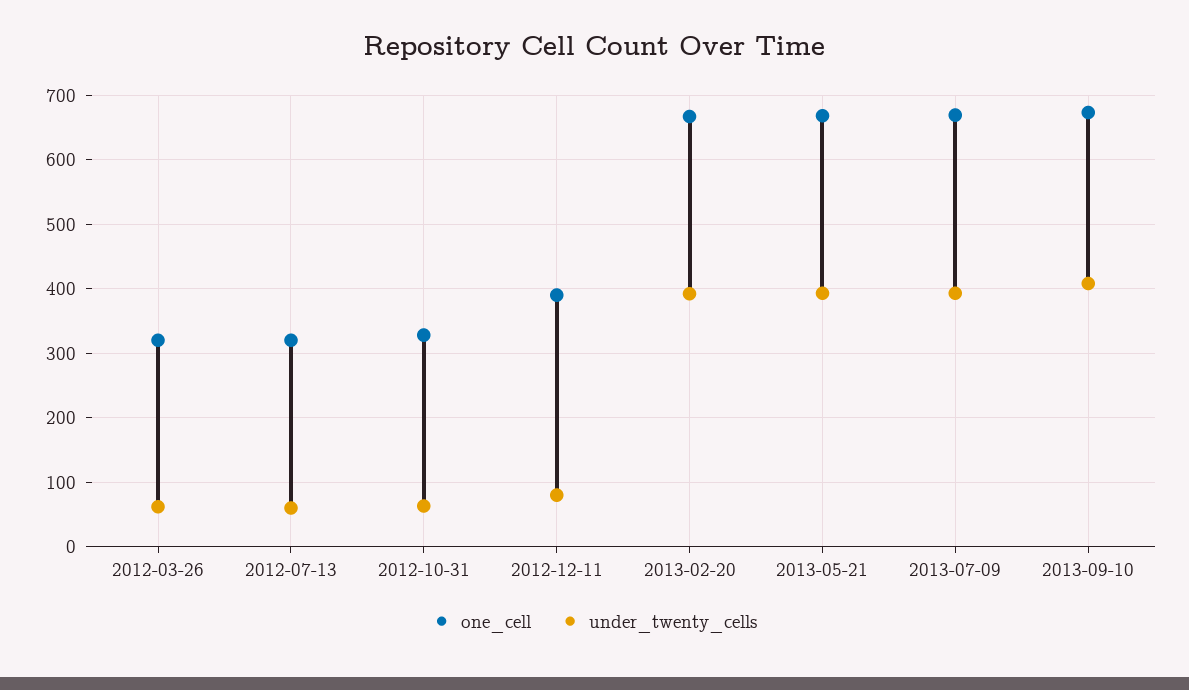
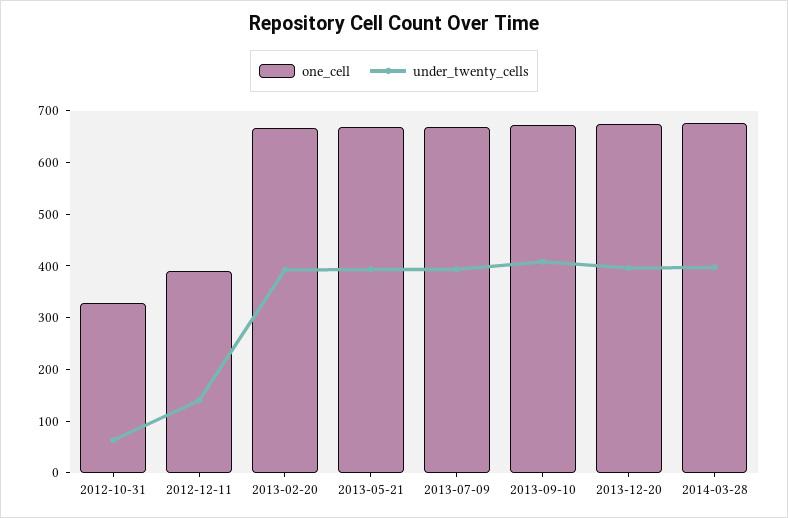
one_cell, 2012-03-26: 320 -> none
under_twenty_cells, 2012-03-26: 60 -> none
one_cell, 2012-07-13: 320 -> none
under_twenty_cells, 2012-07-13: 60 -> none
under_twenty_cells, 2012-12-11: 80 -> 140
one_cell, 2013-12-20: none -> 680
under_twenty_cells, 2013-12-20: none -> 400
one_cell, 2014-03-28: none -> 680
under_twenty_cells, 2014-03-28: none -> 400

